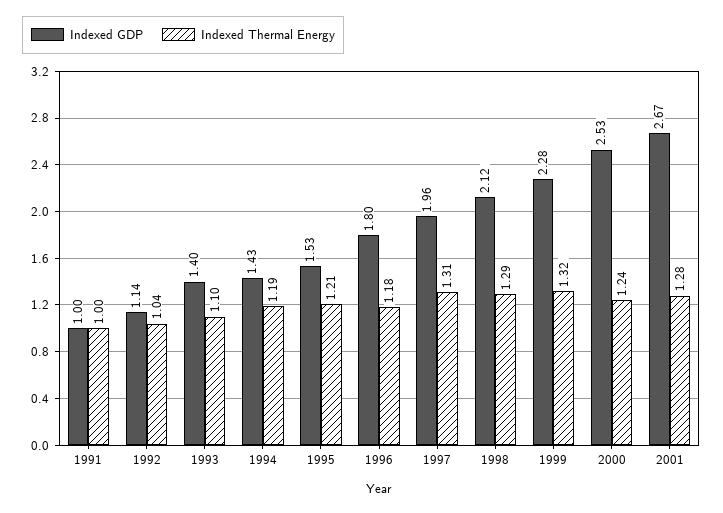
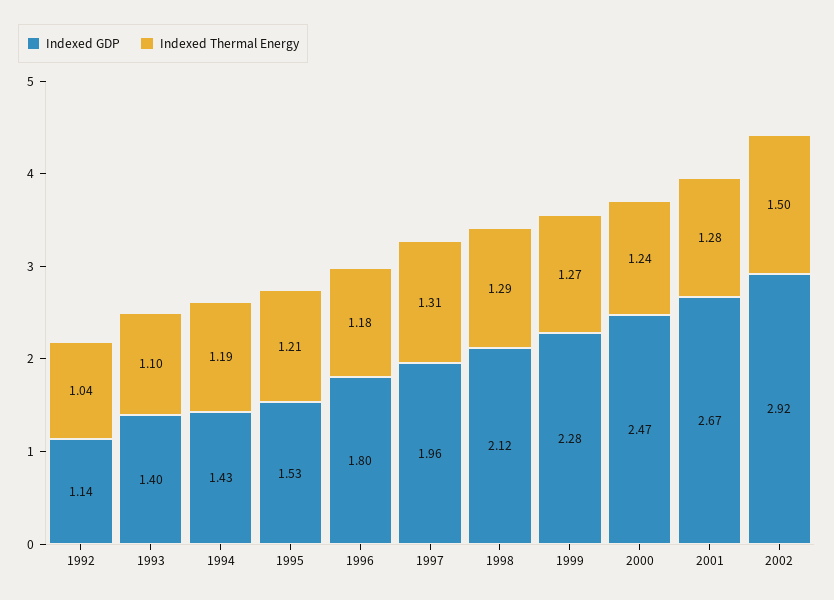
Indexed GDP, 1991: 1 -> none
Indexed Thermal Energy, 1991: 1 -> none
Indexed Thermal Energy, 1999: 1.32 -> 1.27
Indexed GDP, 2000: 2.53 -> 2.47
Indexed GDP, 2002: none -> 2.92
Indexed Thermal Energy, 2002: none -> 1.5

